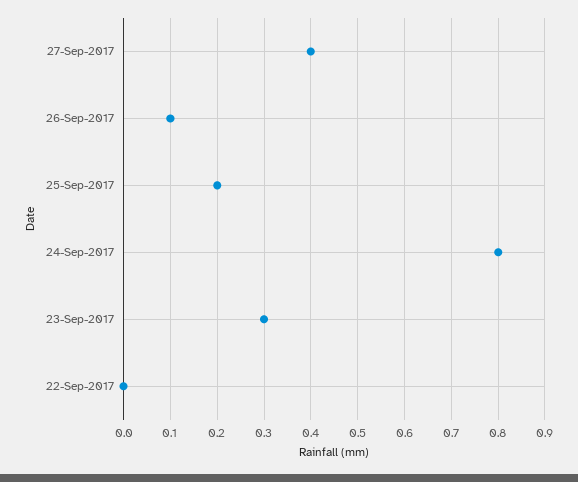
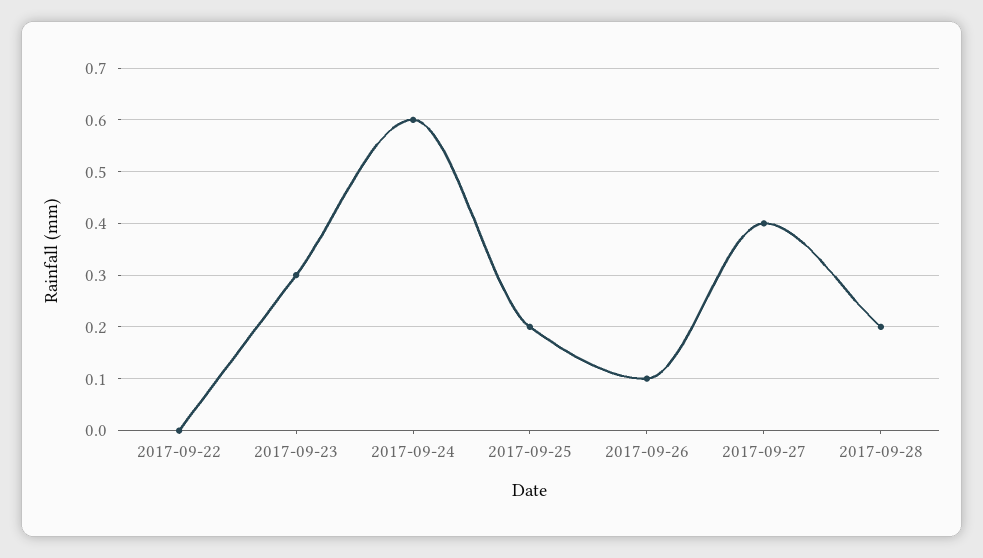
24-Sep-2017: 0.8 -> 0.6
2017-09-28: none -> 0.2

